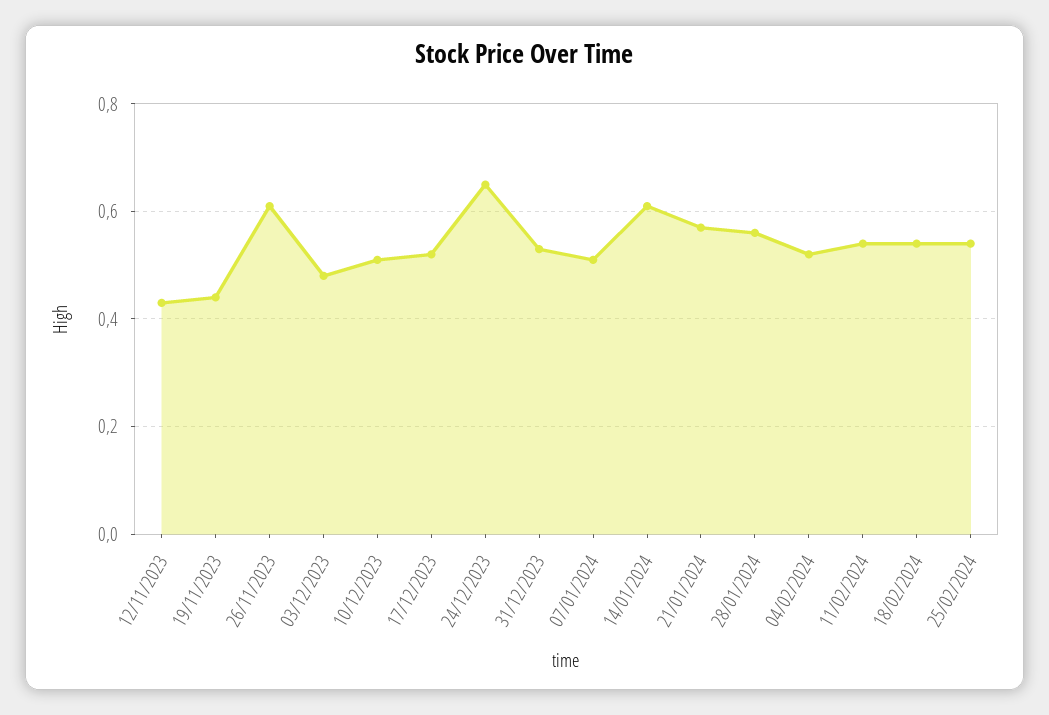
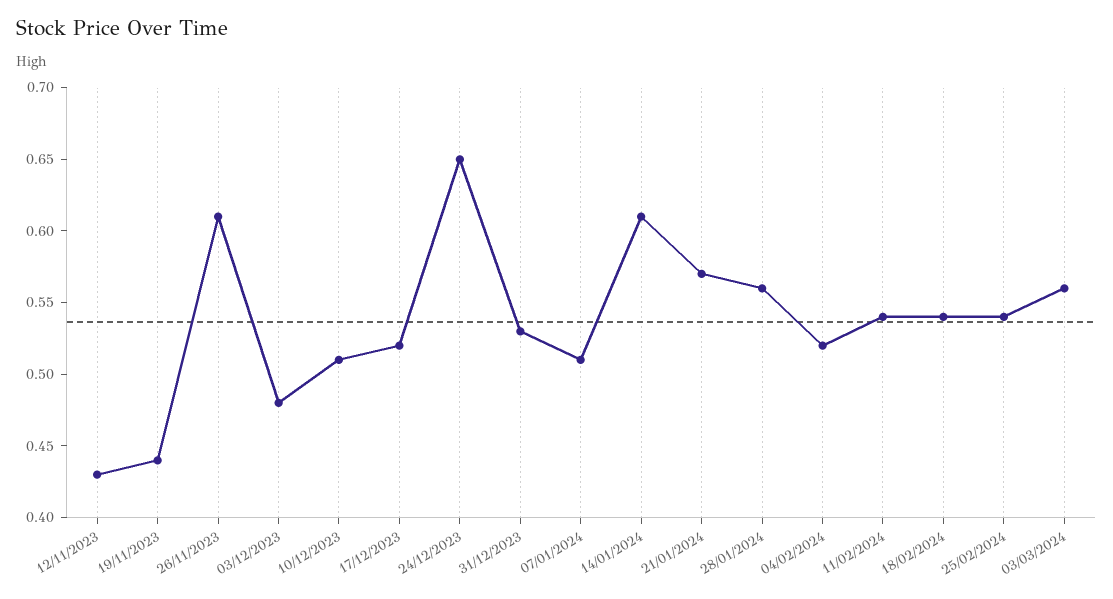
03/03/2024: none -> 0.56

